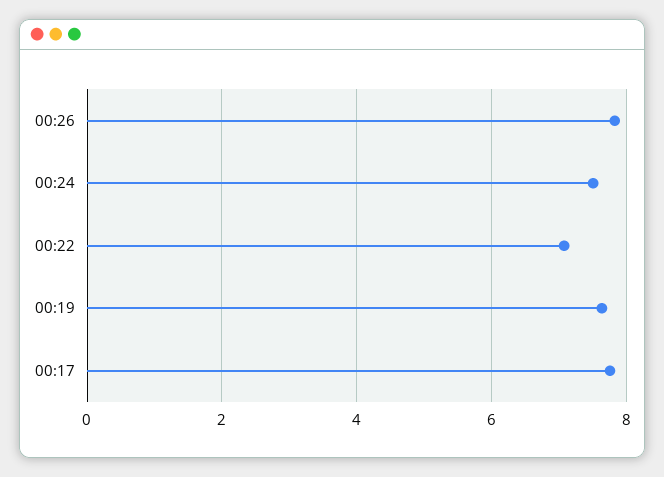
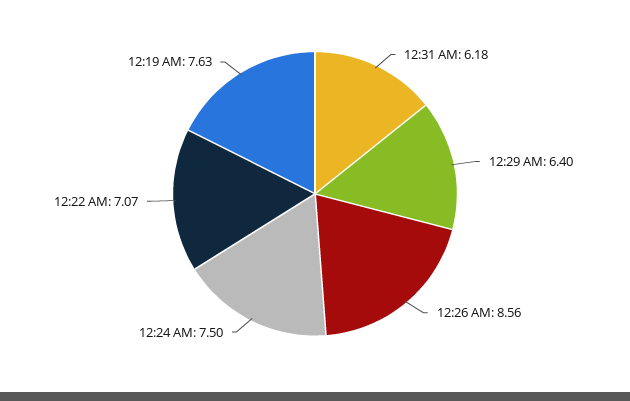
00:26: 7.8 -> 8.56
00:17: 7.8 -> none
12:31 AM: none -> 6.18
12:29 AM: none -> 6.4

